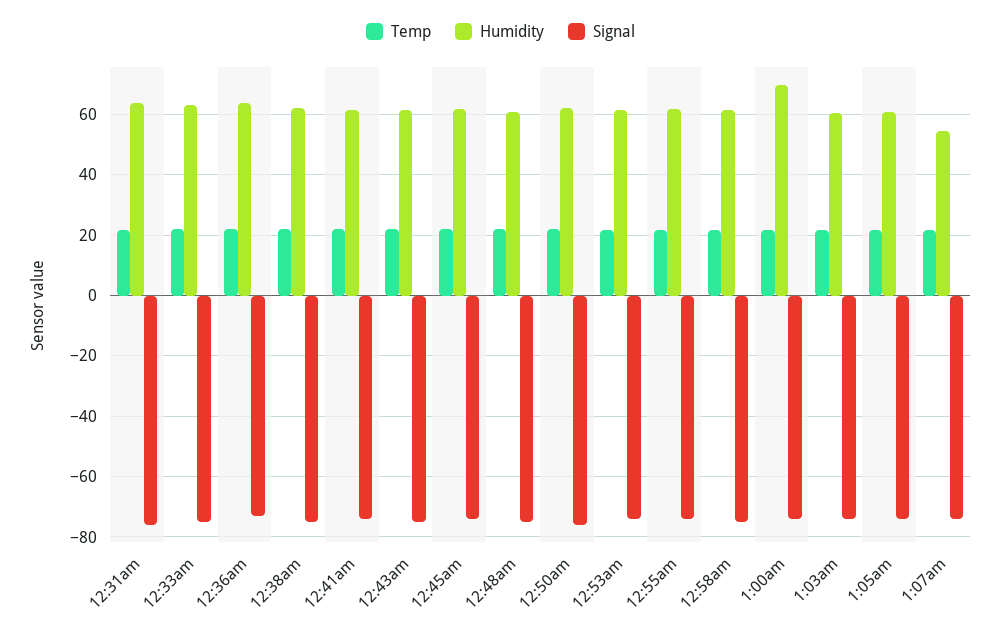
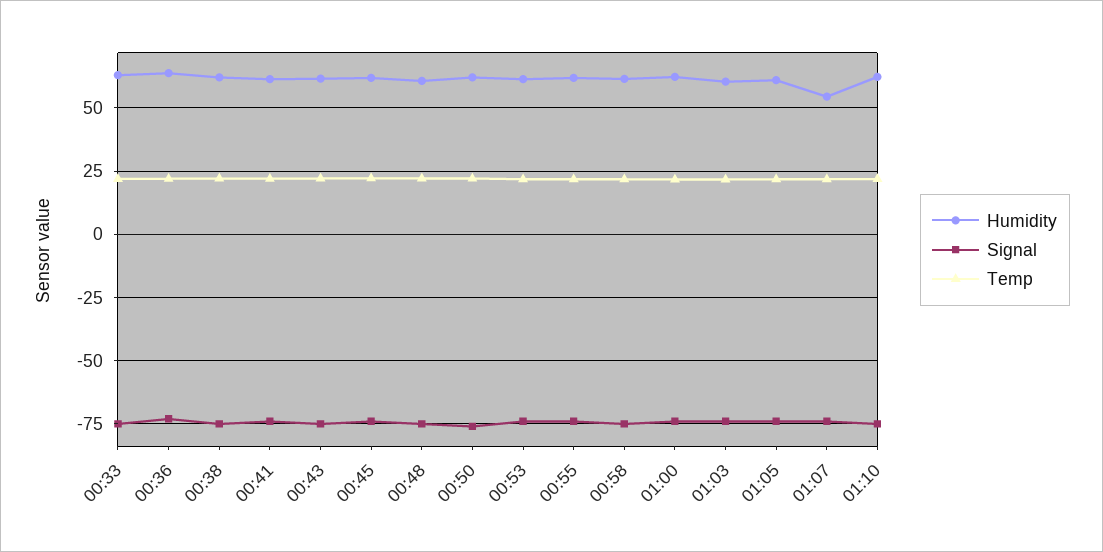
Temp, 12:31am: 22 -> none
Humidity, 12:31am: 64 -> none
Signal, 12:31am: -76 -> none
Humidity, 1:00am: 70 -> 62.5
Humidity, 01:10: none -> 62.5
Signal, 01:10: none -> -75
Temp, 01:10: none -> 22.5

